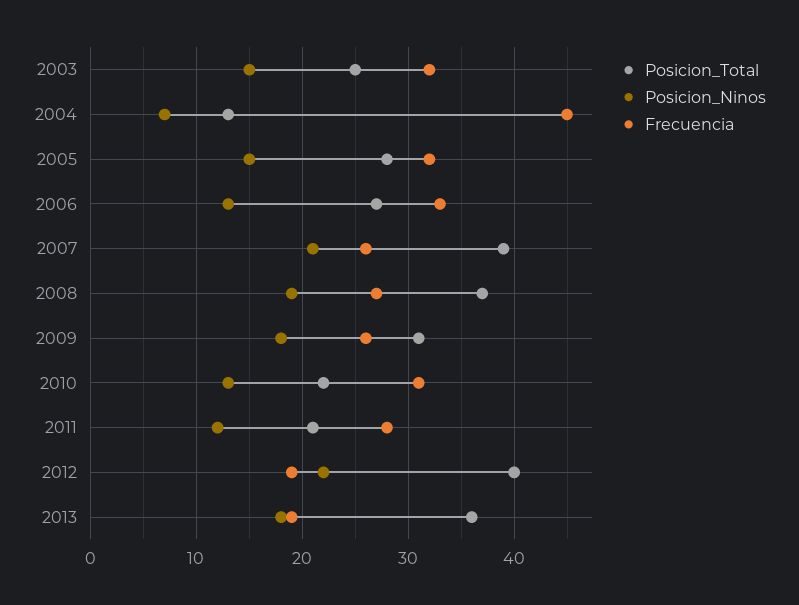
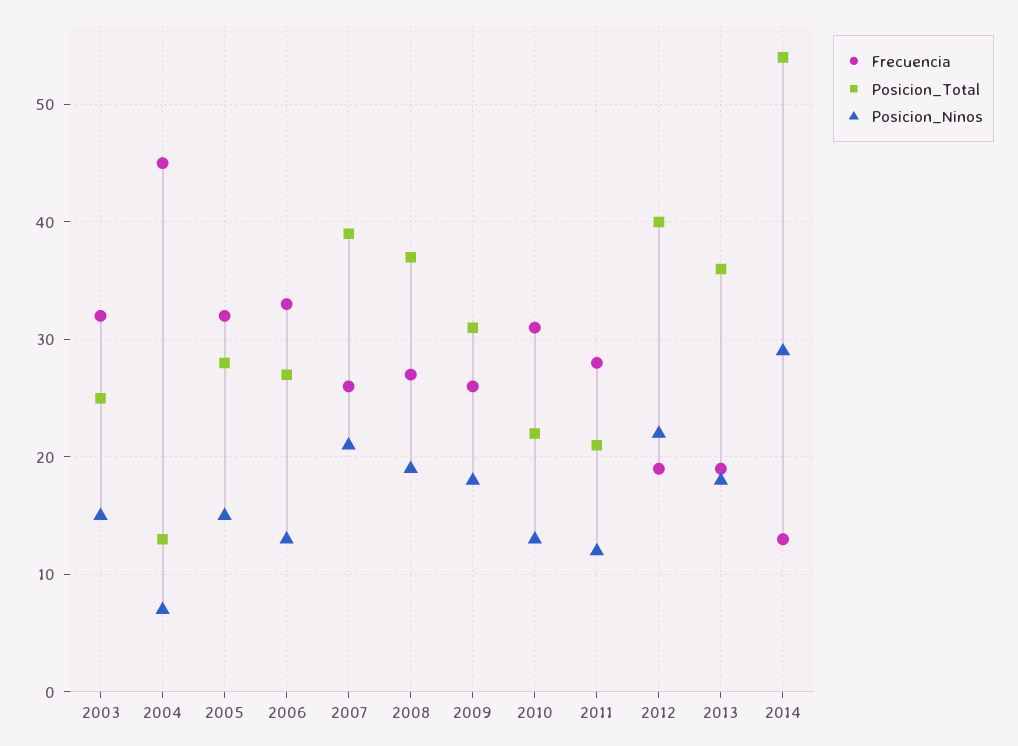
Frecuencia, 2014: none -> 13
Posicion_Total, 2014: none -> 54
Posicion_Ninos, 2014: none -> 29

